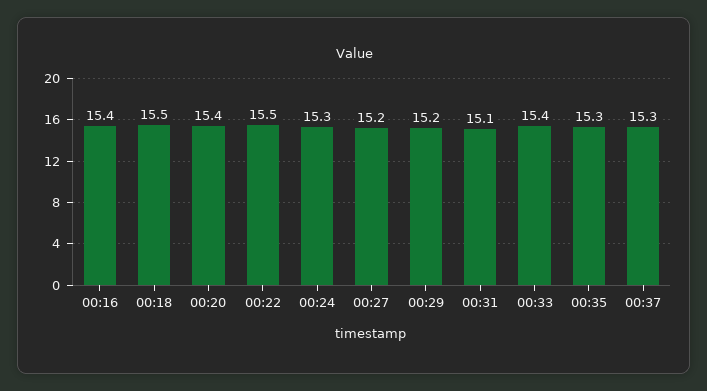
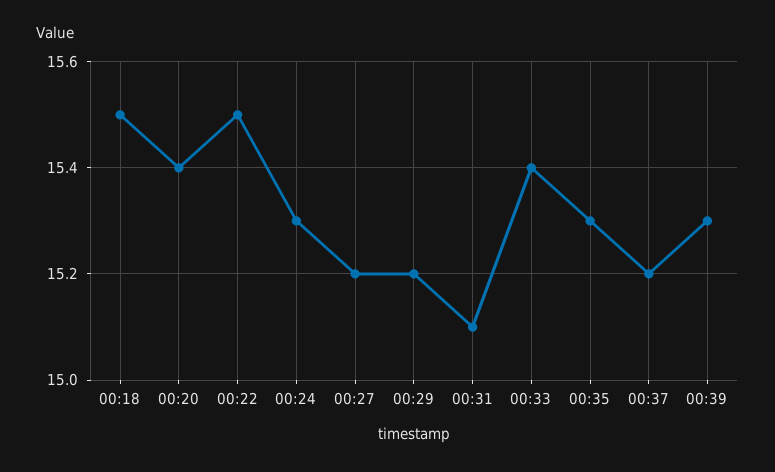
00:16: 15.4 -> none
00:37: 15.3 -> 15.2
00:39: none -> 15.3

